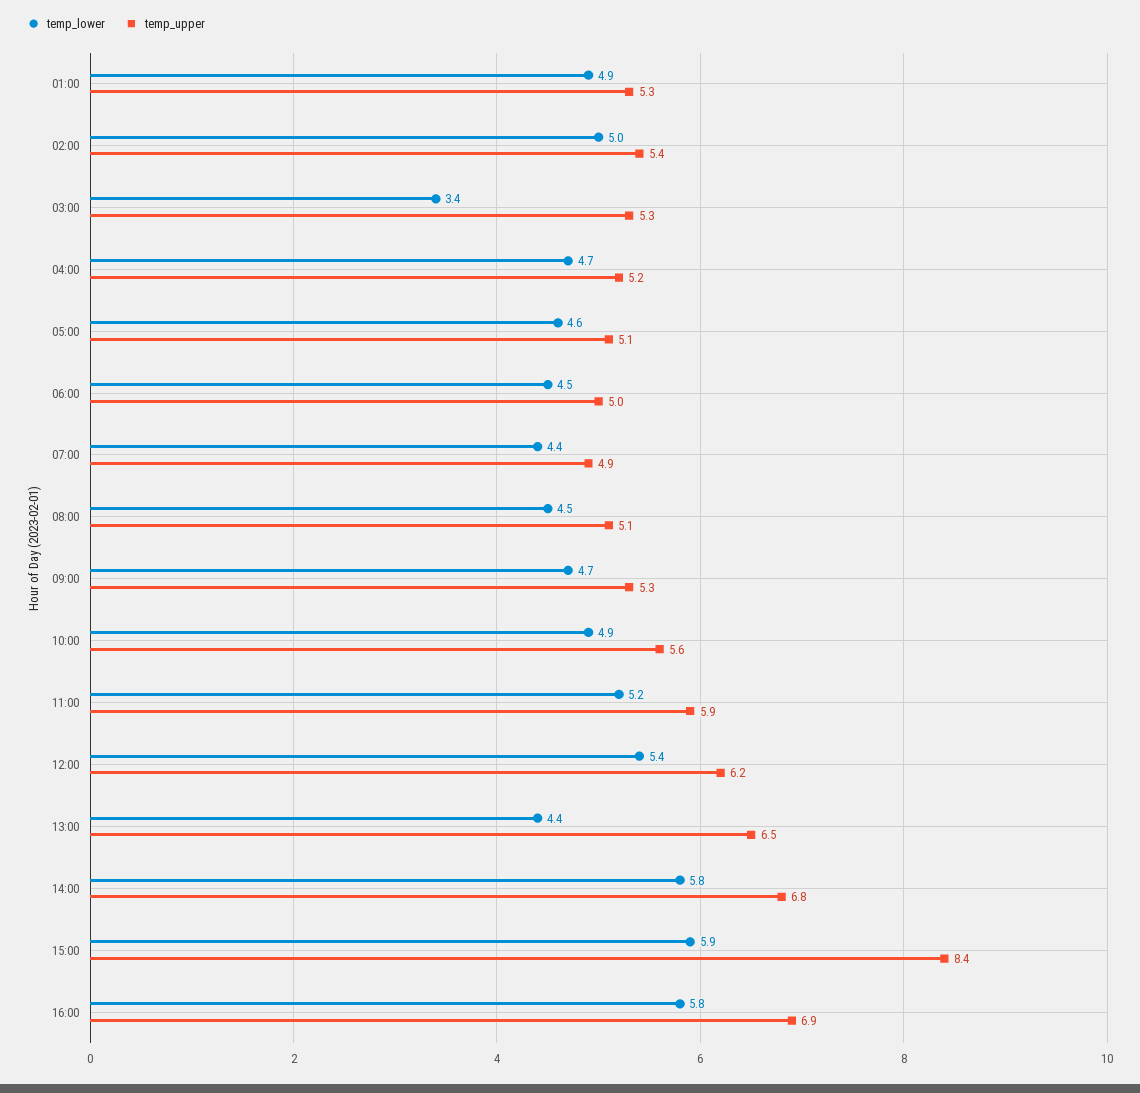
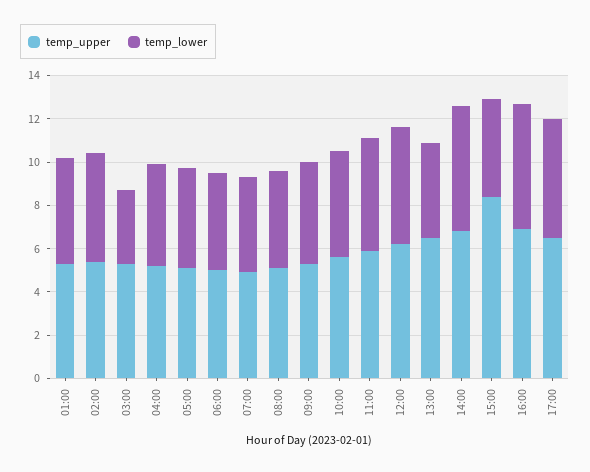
temp_lower, 15:00: 5.9 -> 4.5
temp_upper, 17:00: none -> 6.5
temp_lower, 17:00: none -> 5.5

